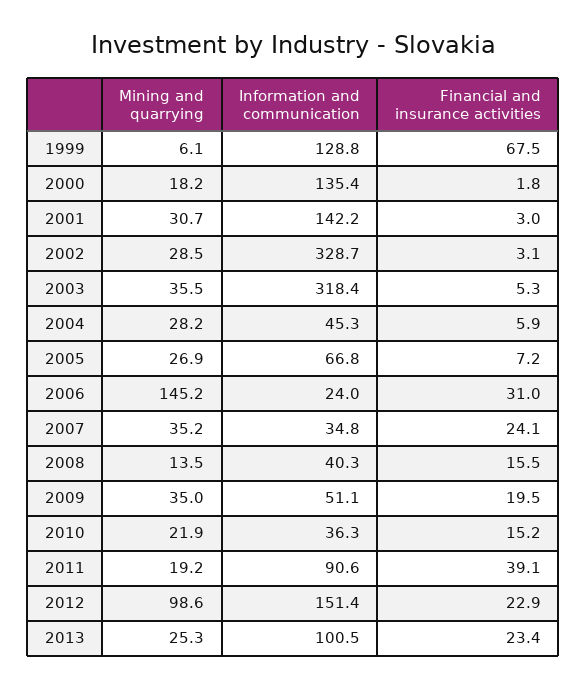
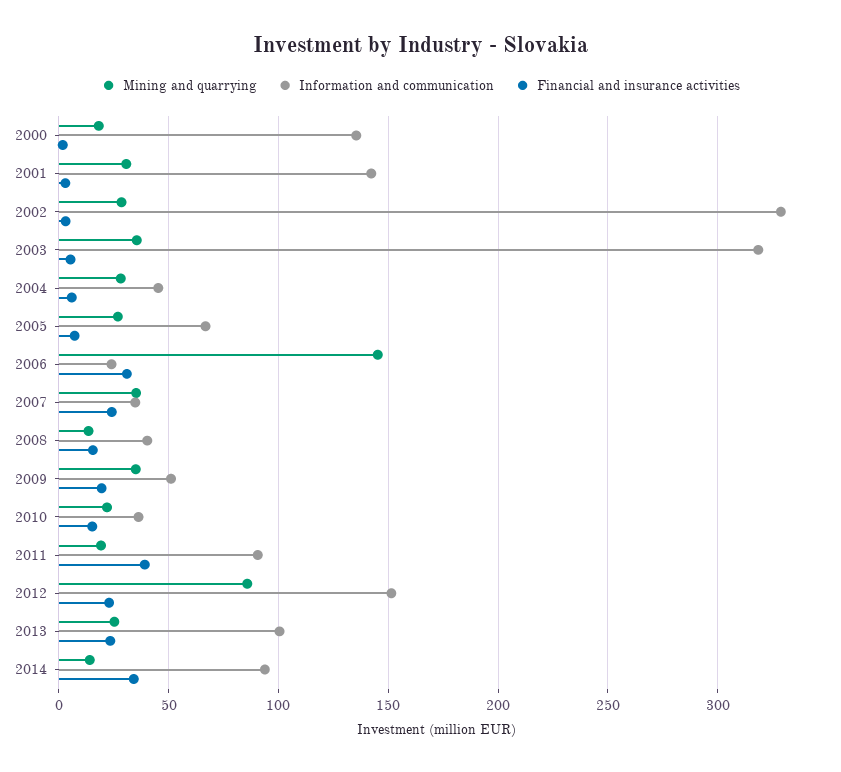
Mining and quarrying, 1999: 6.1 -> none
Information and communication, 1999: 128.8 -> none
Financial and insurance activities, 1999: 67.5 -> none
Mining and quarrying, 2012: 98.6 -> 85
Mining and quarrying, 2014: none -> 15
Information and communication, 2014: none -> 95
Financial and insurance activities, 2014: none -> 35

